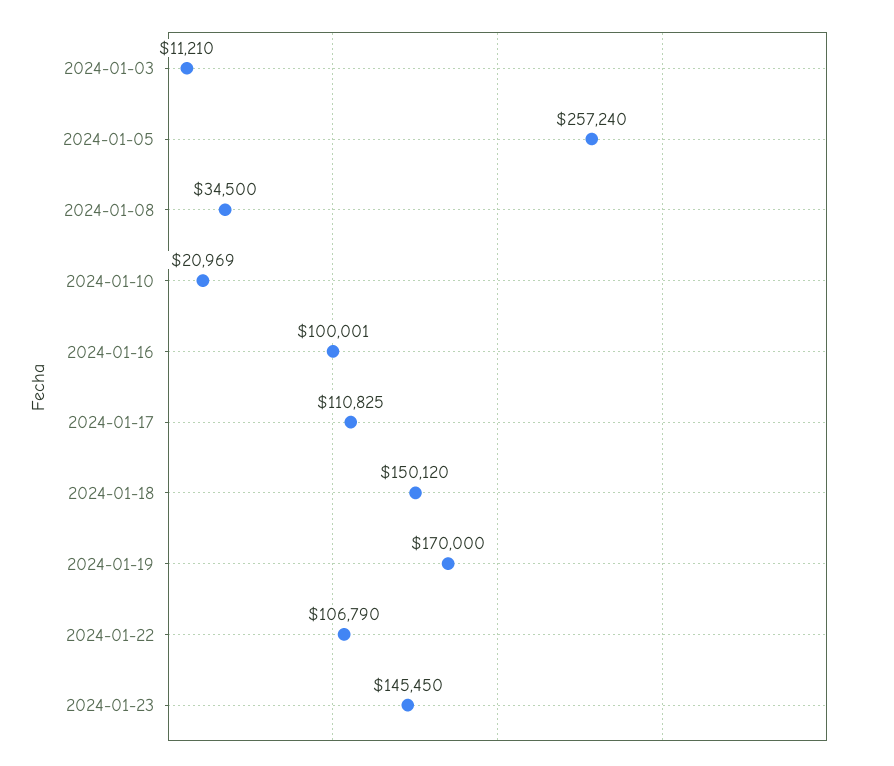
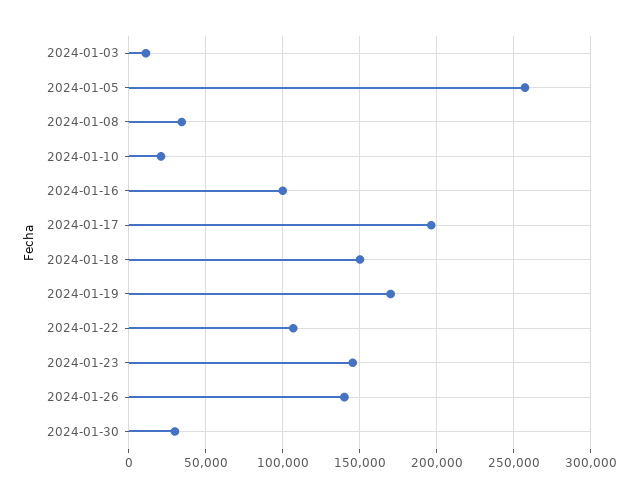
2024-01-17: 110825 -> 195000
2024-01-26: none -> 140000
2024-01-30: none -> 30000

